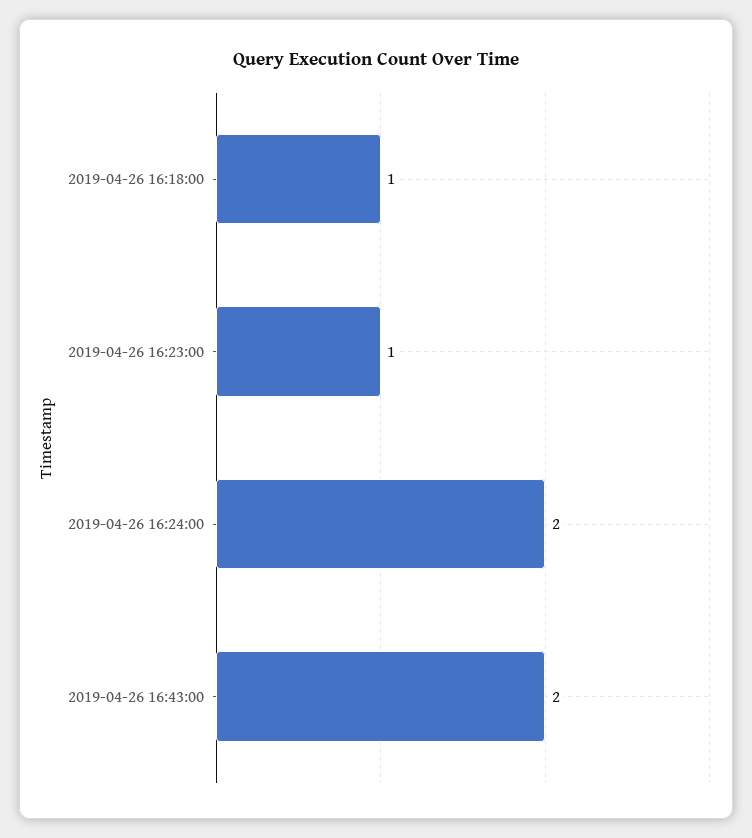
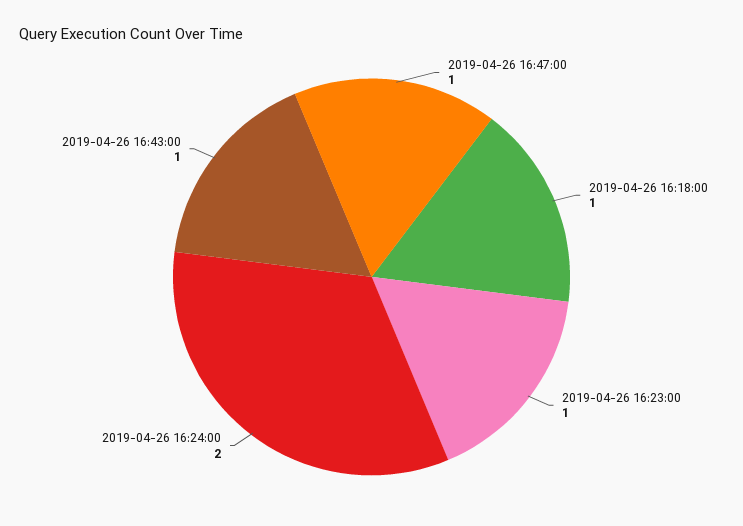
2019-04-26 16:43:00: 2 -> 1
2019-04-26 16:47:00: none -> 1

